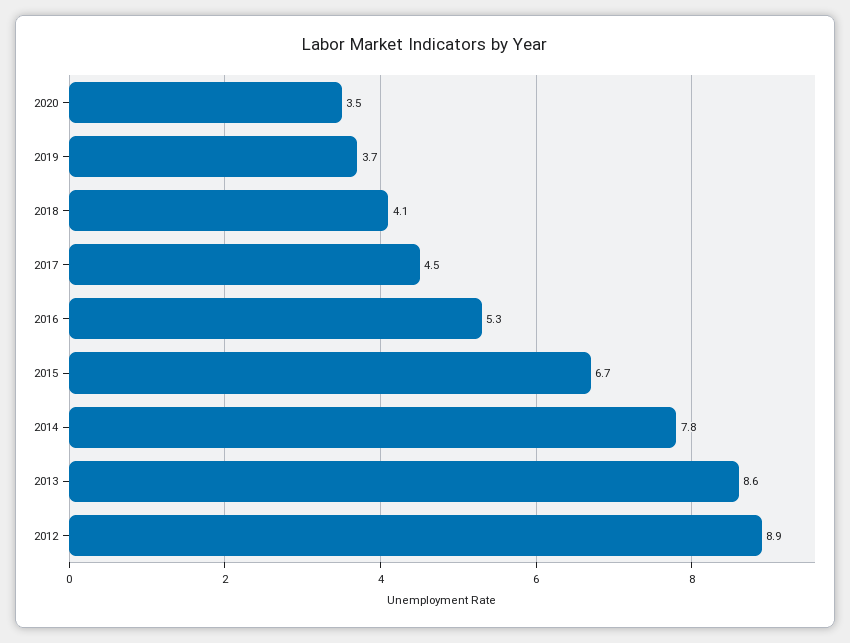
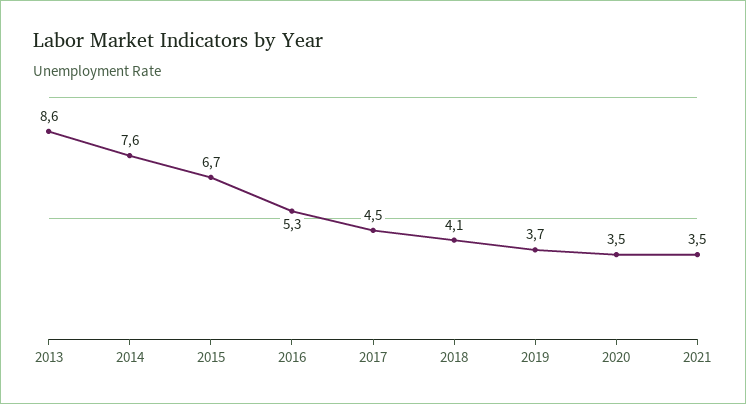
2014: 7.8 -> 7.6
2012: 8.9 -> none
2021: none -> 3.5

